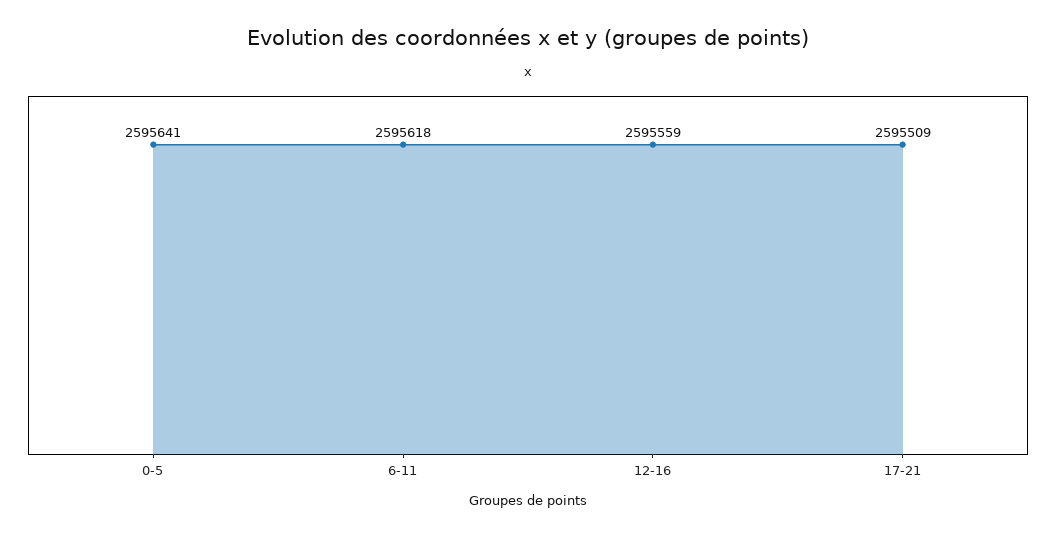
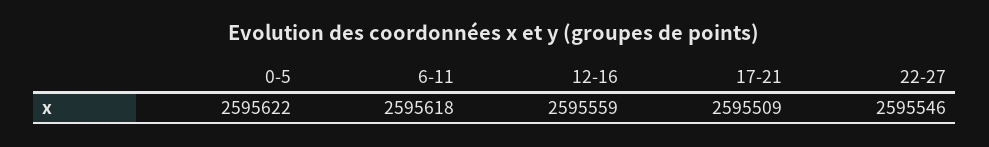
0-5: 2595641 -> 2595622
22-27: none -> 2595546

